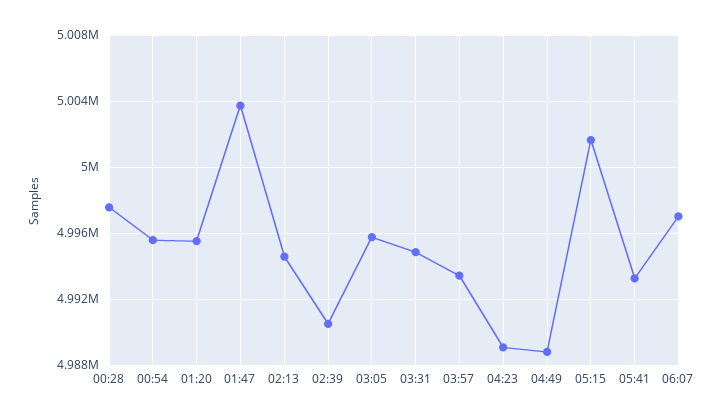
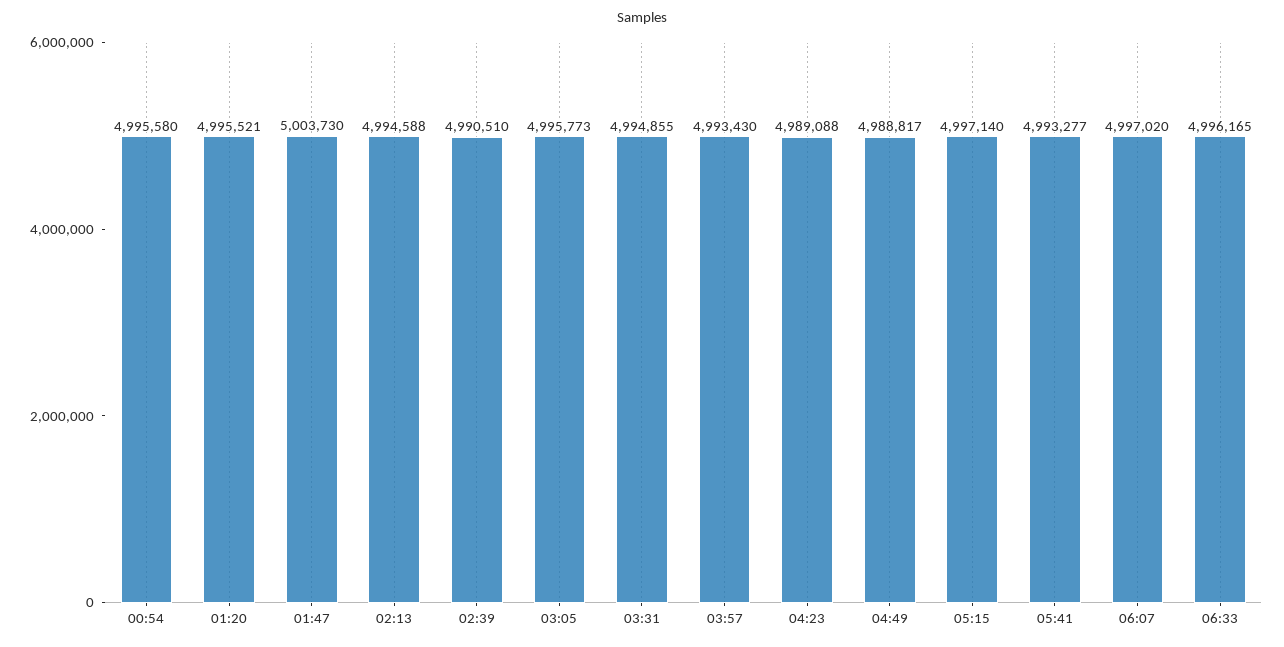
00:28: 4997500 -> none
05:15: 5001500 -> 4997140
06:33: none -> 4996165

